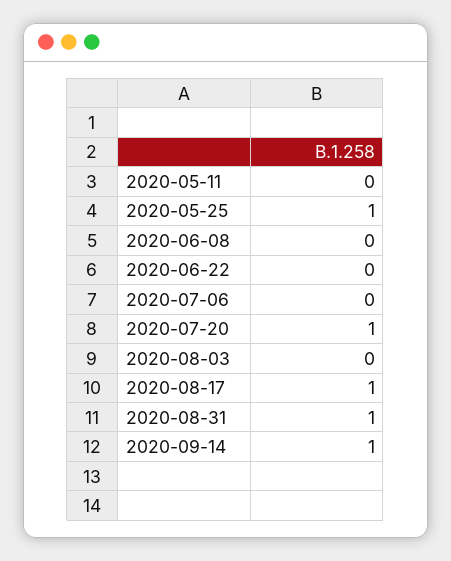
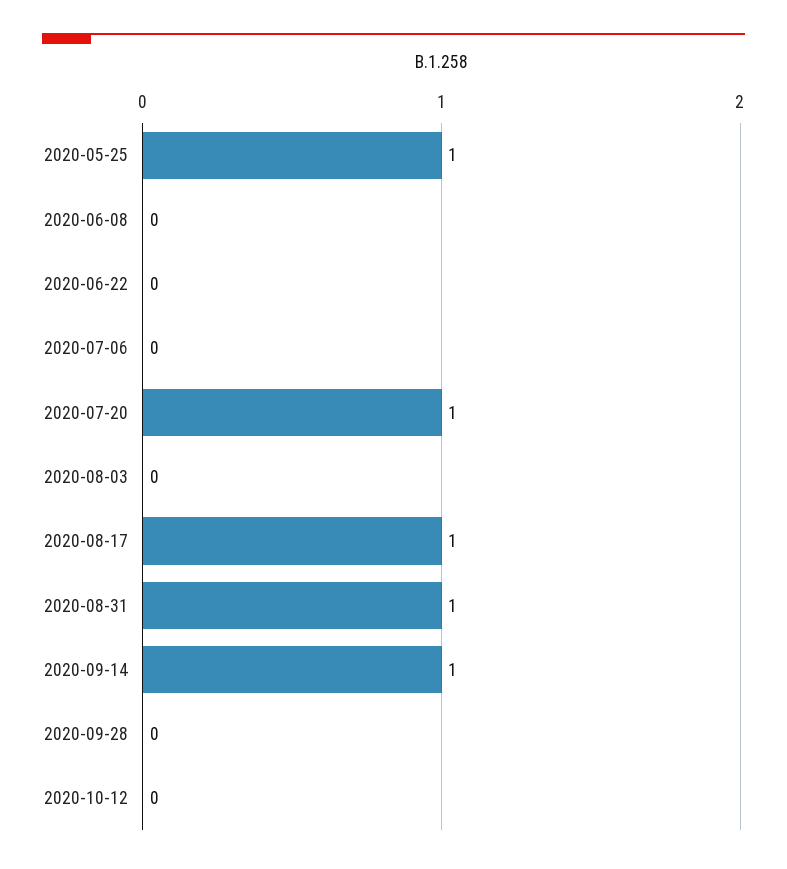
2020-05-11: 0 -> none
2020-09-28: none -> 0
2020-10-12: none -> 0

